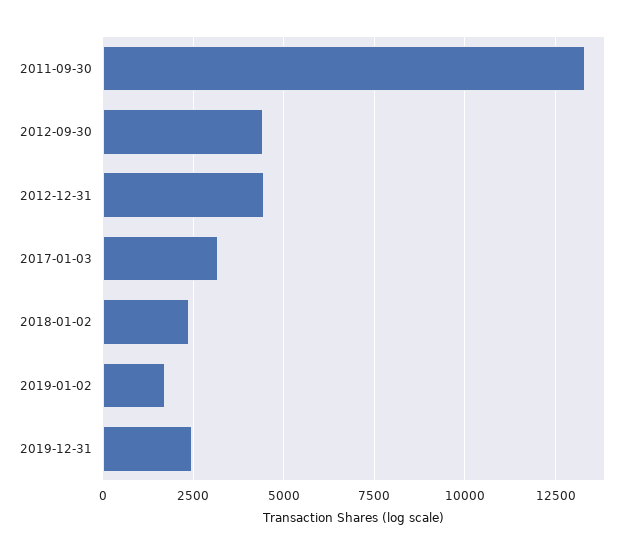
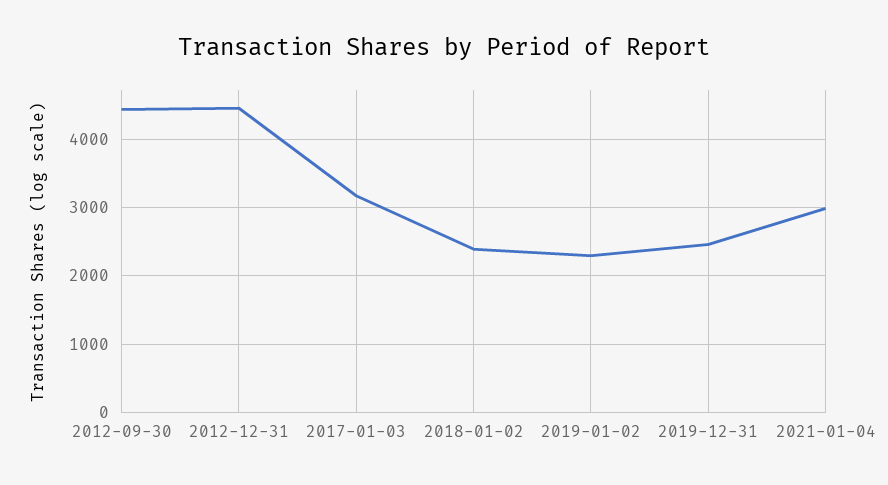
2011-09-30: 13250 -> none
2019-01-02: 1750 -> 2300
2021-01-04: none -> 3000

